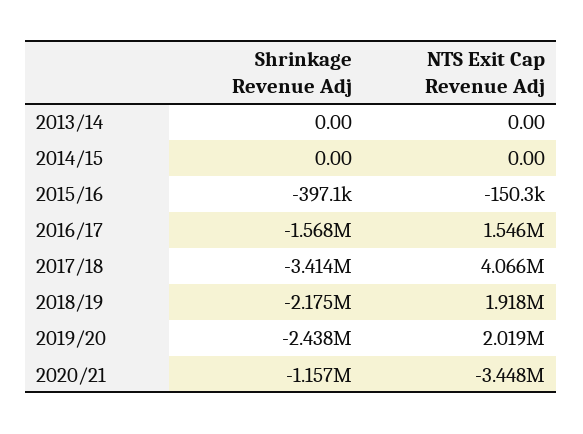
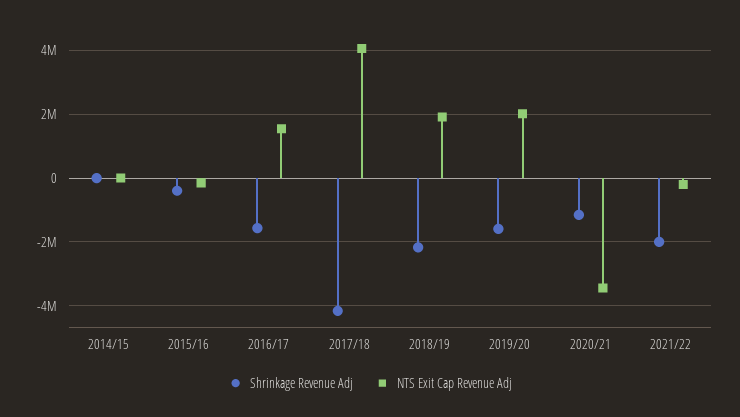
Shrinkage Revenue Adj, 2013/14: 0 -> none
NTS Exit Cap Revenue Adj, 2013/14: 0 -> none
Shrinkage Revenue Adj, 2017/18: -3414000 -> -4200000
Shrinkage Revenue Adj, 2019/20: -2438000 -> -1600000
Shrinkage Revenue Adj, 2021/22: none -> -2000000
NTS Exit Cap Revenue Adj, 2021/22: none -> -200000

